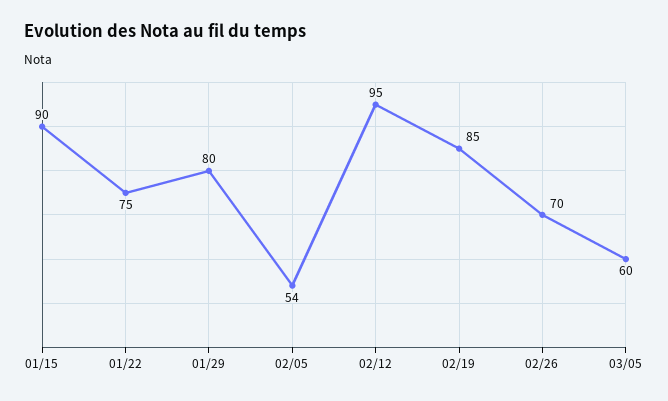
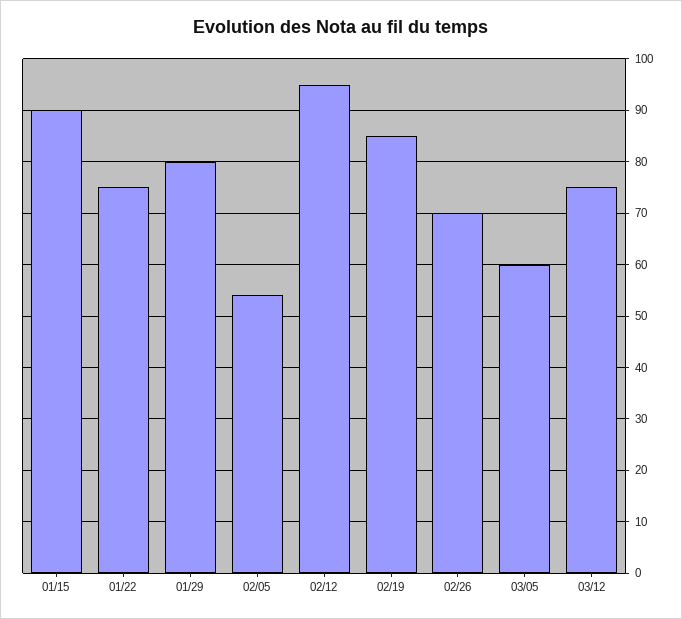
03/12: none -> 75

